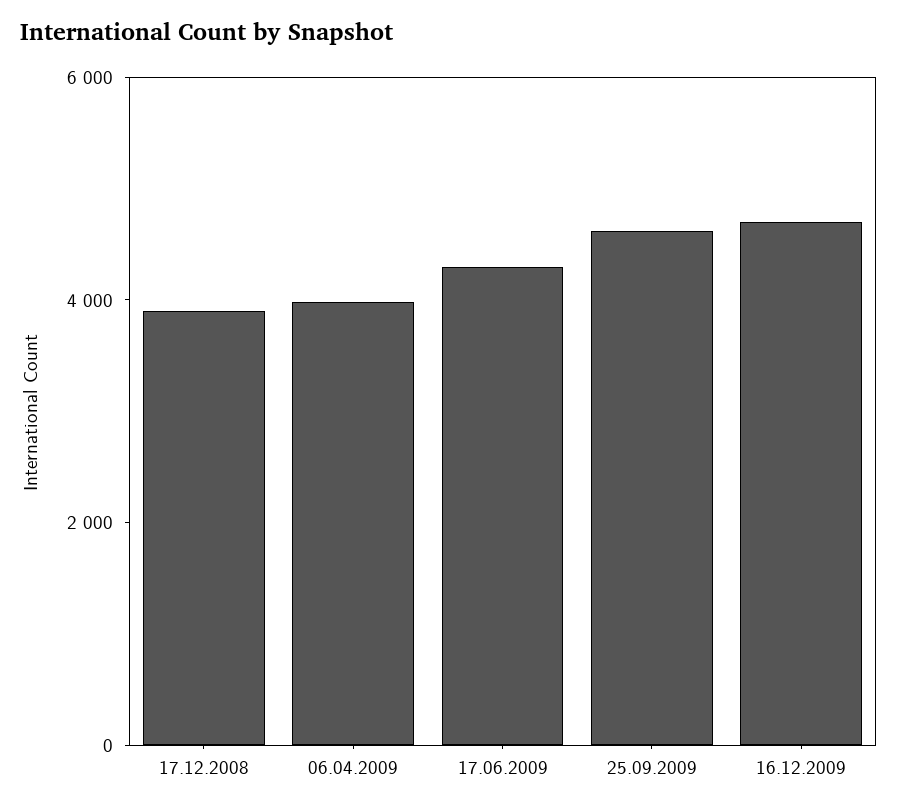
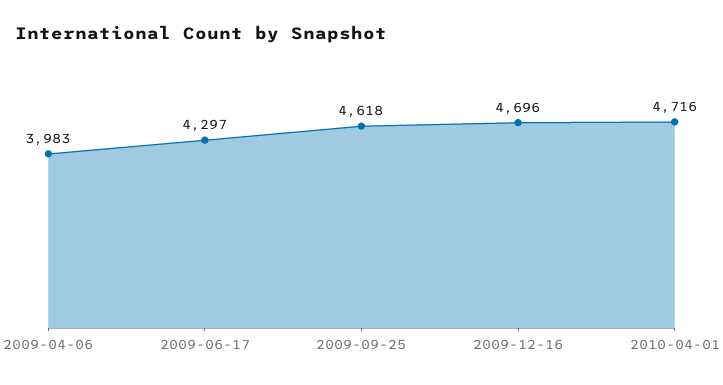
17.12.2008: 4000 -> none
2010-04-01: none -> 4716

